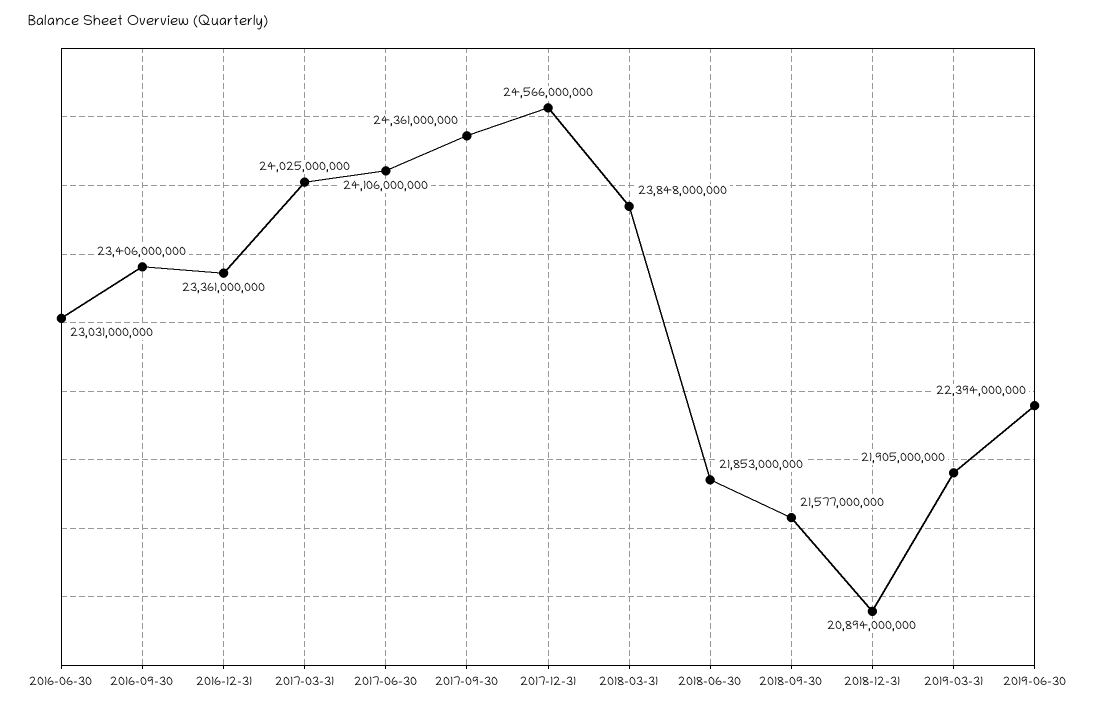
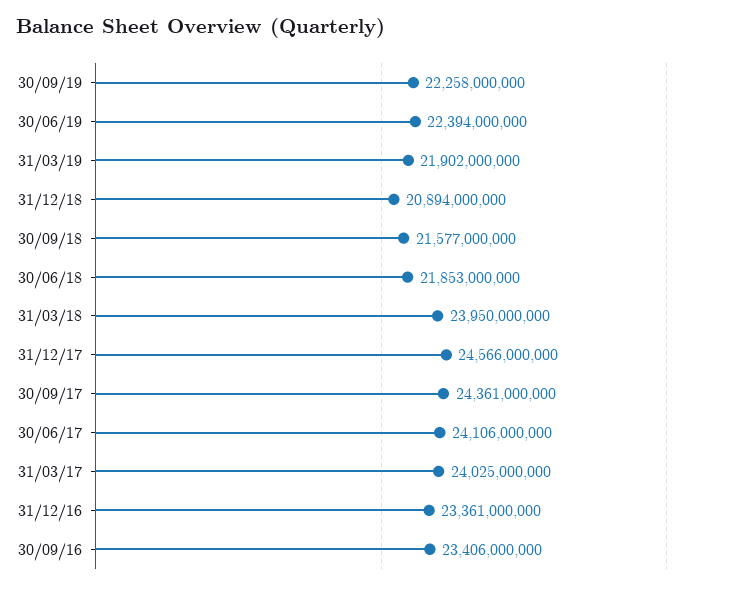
2016-06-30: 23031000000 -> none
2018-03-31: 23848000000 -> 23950000000
2019-03-31: 21905000000 -> 21902000000
30/09/19: none -> 22258000000

